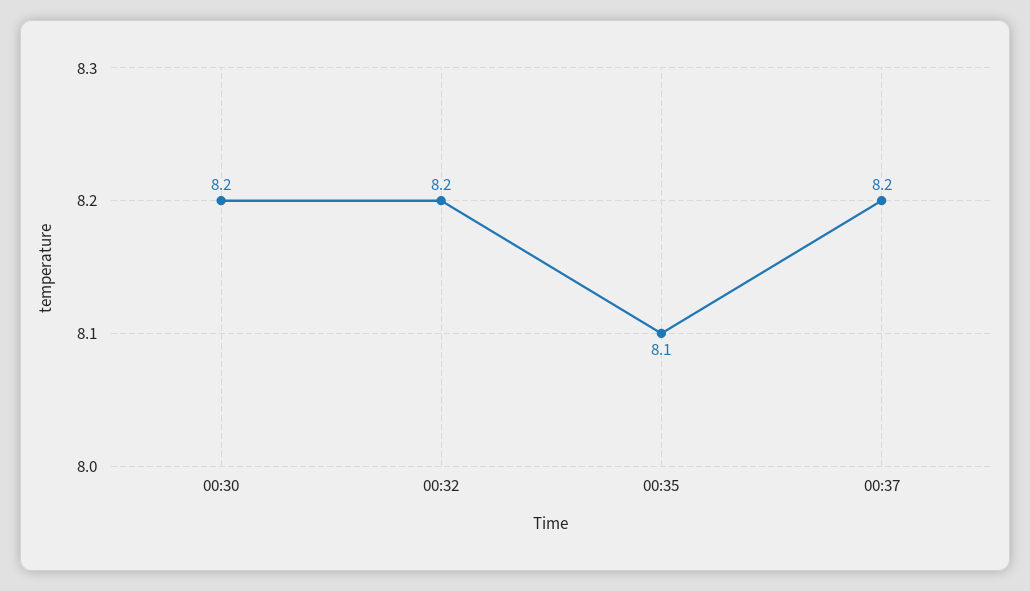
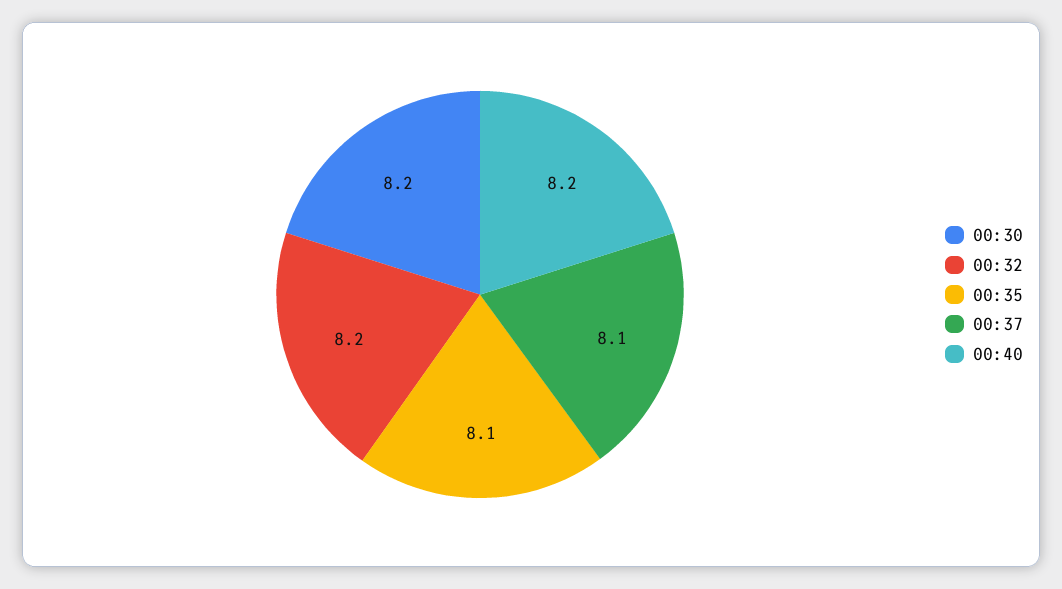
00:37: 8.2 -> 8.1
00:40: none -> 8.2

